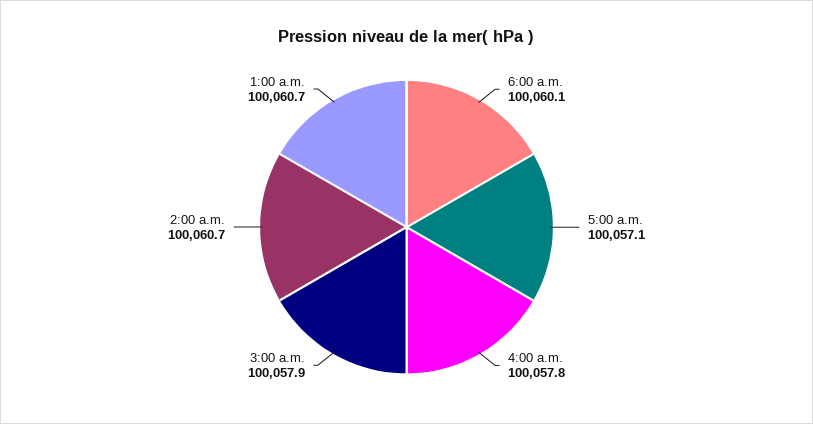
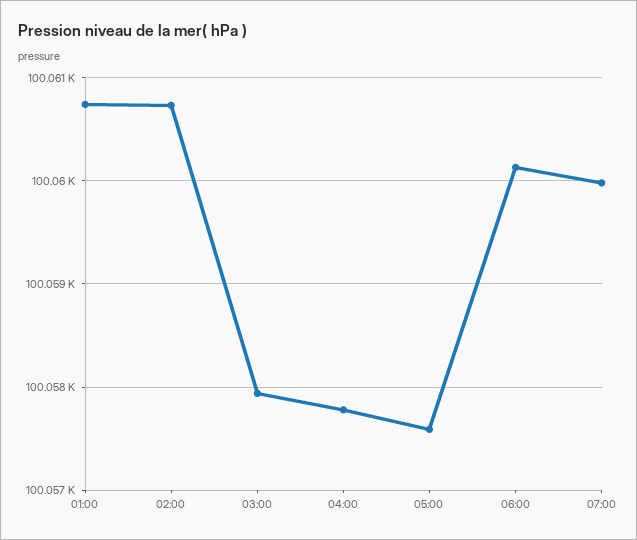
5:00 a.m.: 100057.1 -> 100057.6
07:00: none -> 100060

